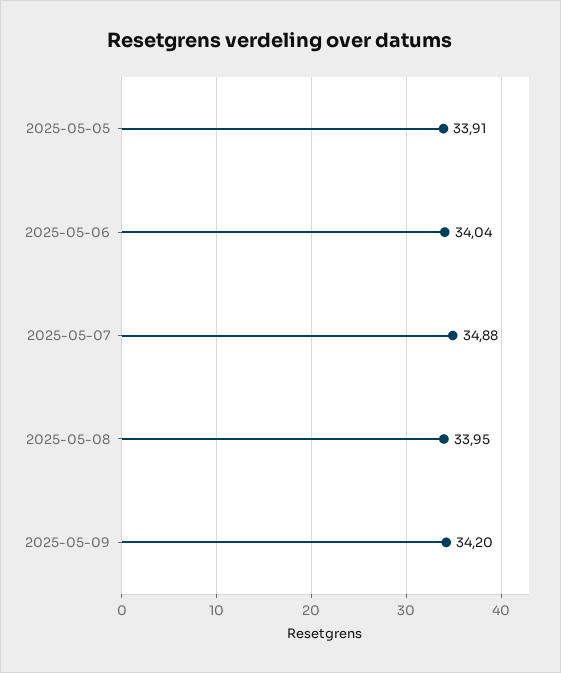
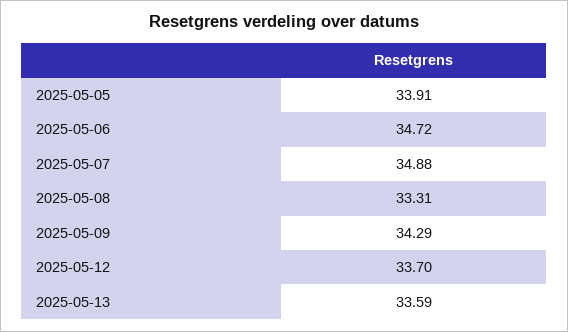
2025-05-06: 34.04 -> 34.72
2025-05-08: 33.95 -> 33.31
2025-05-09: 34.2 -> 34.29
2025-05-12: none -> 33.7
2025-05-13: none -> 33.59

